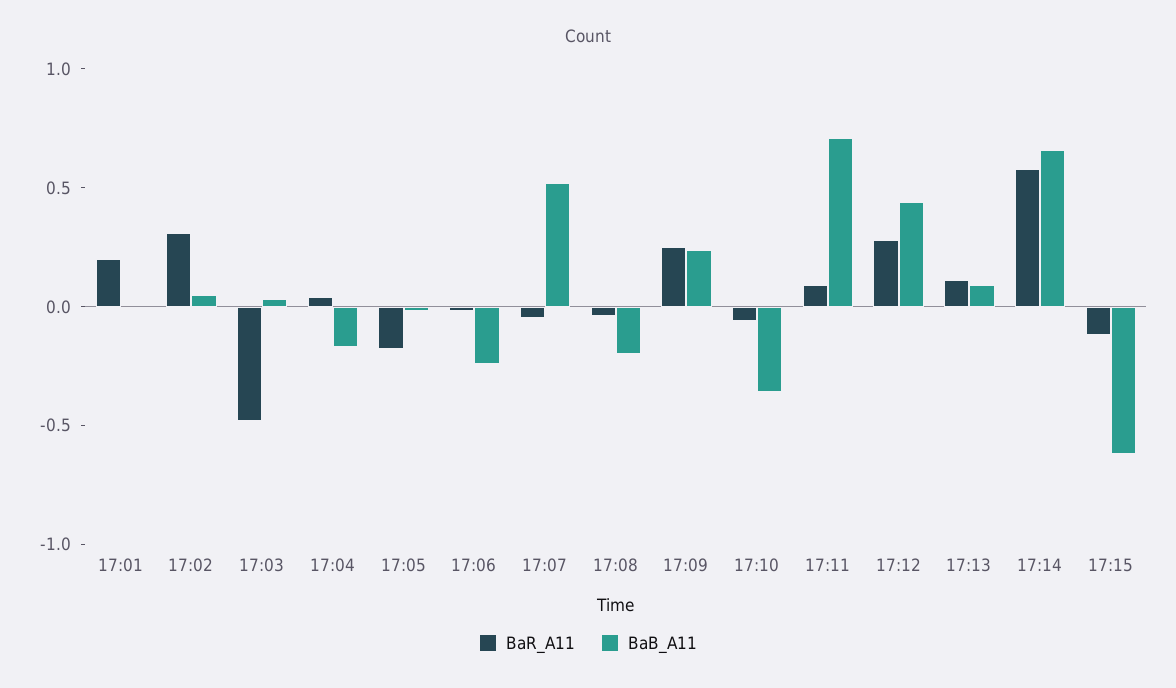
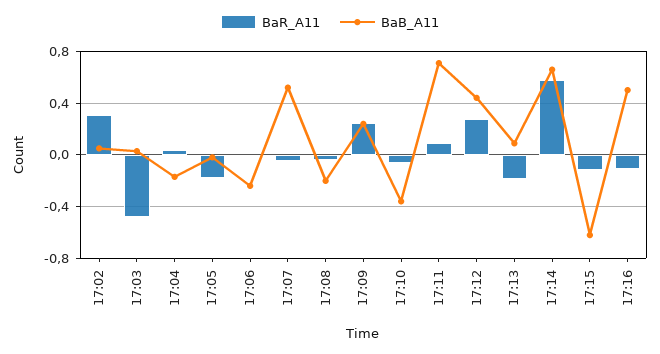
BaR_A11, 17:01: 0.2 -> none
BaB_A11, 17:01: 0 -> none
BaR_A11, 17:13: 0.1 -> -0.2
BaR_A11, 17:16: none -> -0.1
BaB_A11, 17:16: none -> 0.5

